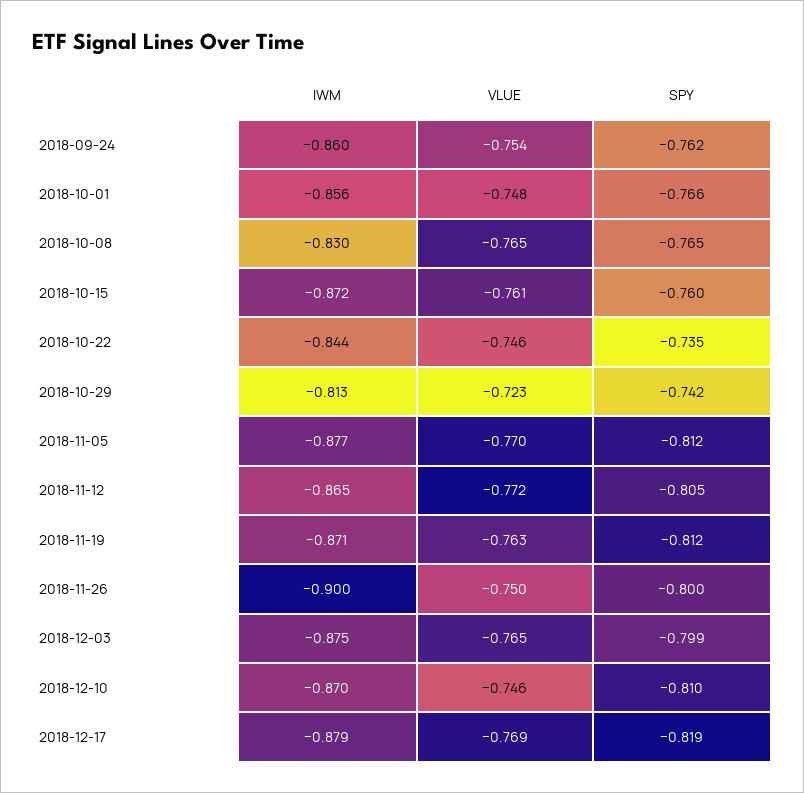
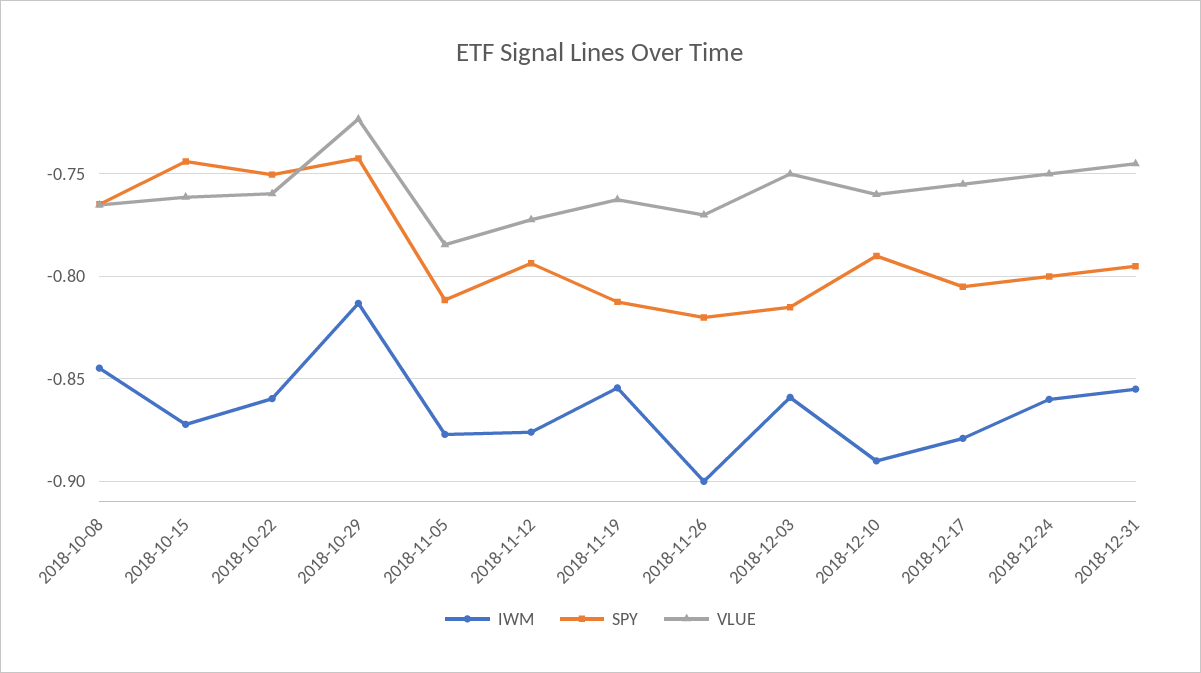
IWM, 2018-09-24: -0.86 -> none
VLUE, 2018-09-24: -0.754 -> none
SPY, 2018-09-24: -0.762 -> none
IWM, 2018-10-01: -0.856 -> none
VLUE, 2018-10-01: -0.748 -> none
SPY, 2018-10-01: -0.766 -> none
IWM, 2018-10-08: -0.83 -> -0.845
SPY, 2018-10-15: -0.76 -> -0.745
IWM, 2018-10-22: -0.844 -> -0.86
VLUE, 2018-10-22: -0.746 -> -0.76
SPY, 2018-10-22: -0.735 -> -0.75
VLUE, 2018-11-05: -0.77 -> -0.785
IWM, 2018-11-12: -0.865 -> -0.875
SPY, 2018-11-12: -0.805 -> -0.795
IWM, 2018-11-19: -0.871 -> -0.855
VLUE, 2018-11-26: -0.75 -> -0.77
SPY, 2018-11-26: -0.8 -> -0.82
IWM, 2018-12-03: -0.875 -> -0.86
VLUE, 2018-12-03: -0.765 -> -0.75
SPY, 2018-12-03: -0.799 -> -0.815
IWM, 2018-12-10: -0.87 -> -0.89
VLUE, 2018-12-10: -0.746 -> -0.76
SPY, 2018-12-10: -0.81 -> -0.79
VLUE, 2018-12-17: -0.769 -> -0.755
SPY, 2018-12-17: -0.819 -> -0.805
IWM, 2018-12-24: none -> -0.86
SPY, 2018-12-24: none -> -0.8
VLUE, 2018-12-24: none -> -0.75
IWM, 2018-12-31: none -> -0.855
SPY, 2018-12-31: none -> -0.795
VLUE, 2018-12-31: none -> -0.745

